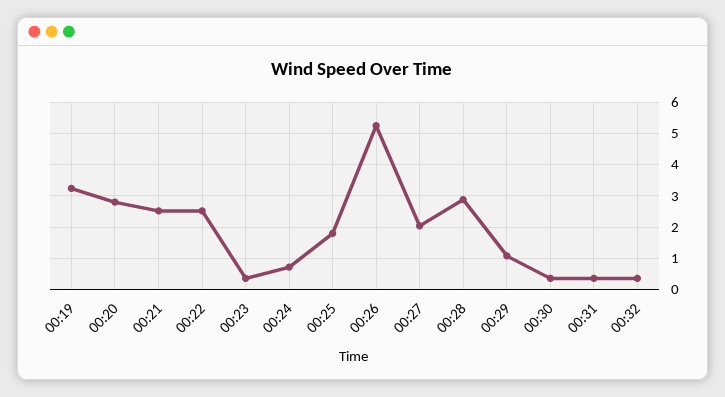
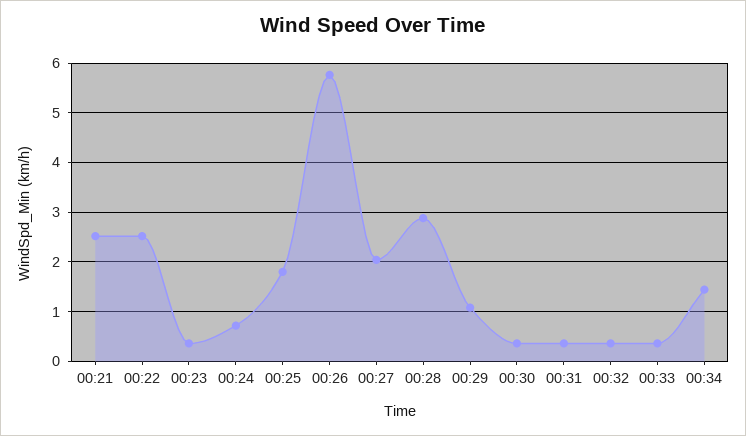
00:19: 3.2 -> none
00:20: 2.8 -> none
00:26: 5.2 -> 5.8
00:33: none -> 0.4
00:34: none -> 1.4

